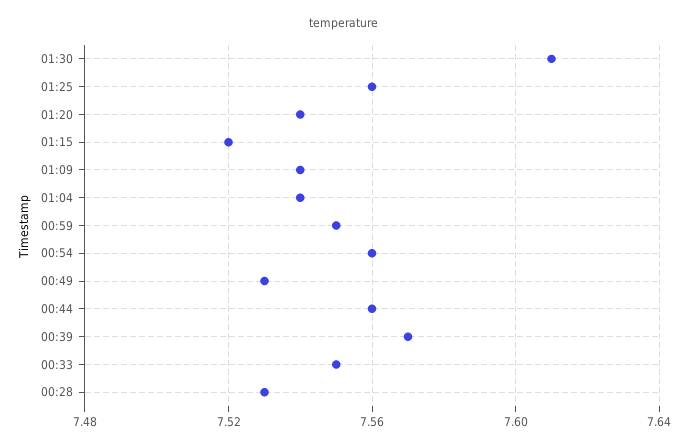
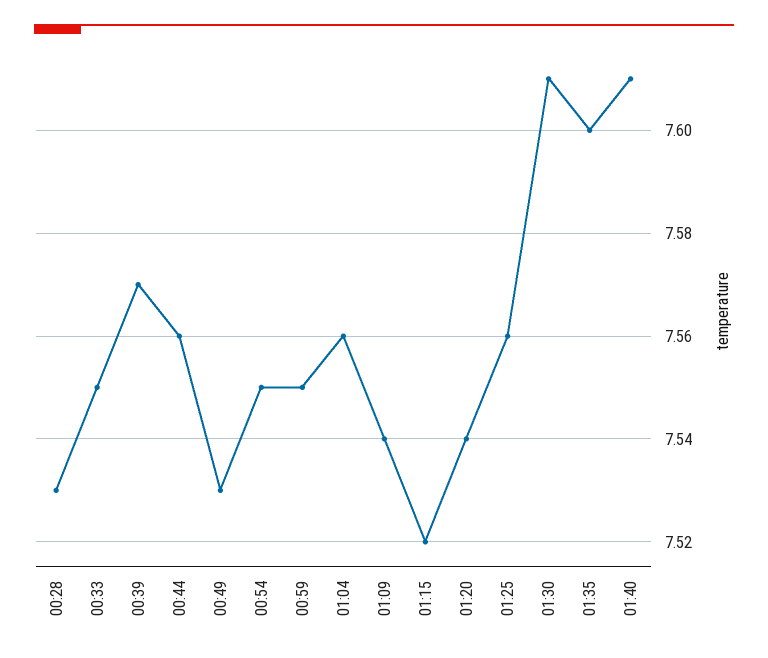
01:04: 7.54 -> 7.56
00:54: 7.56 -> 7.55
01:35: none -> 7.6
01:40: none -> 7.61

